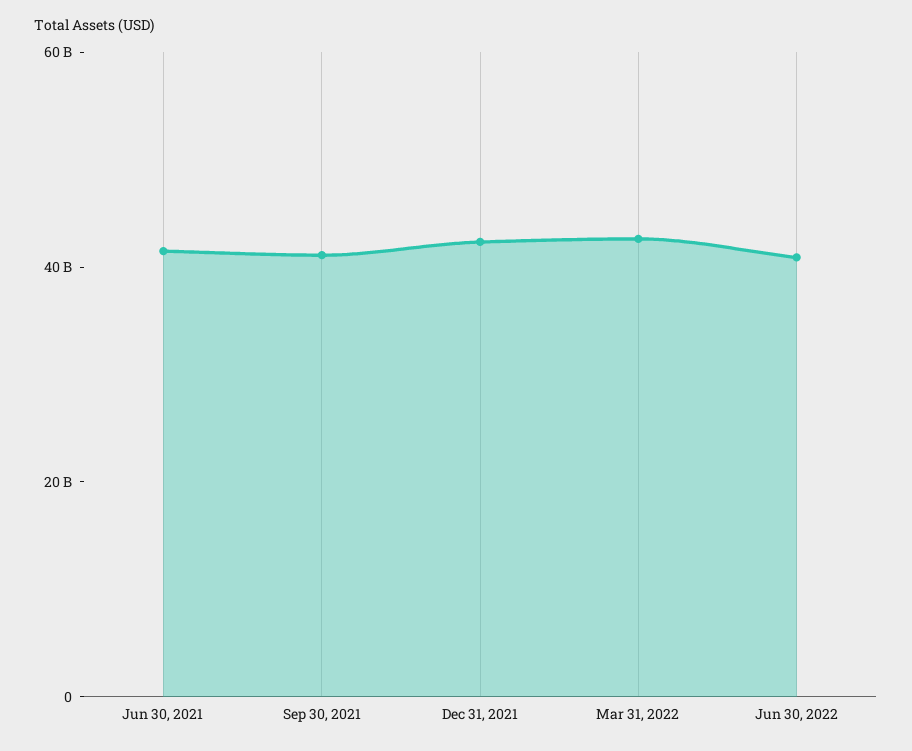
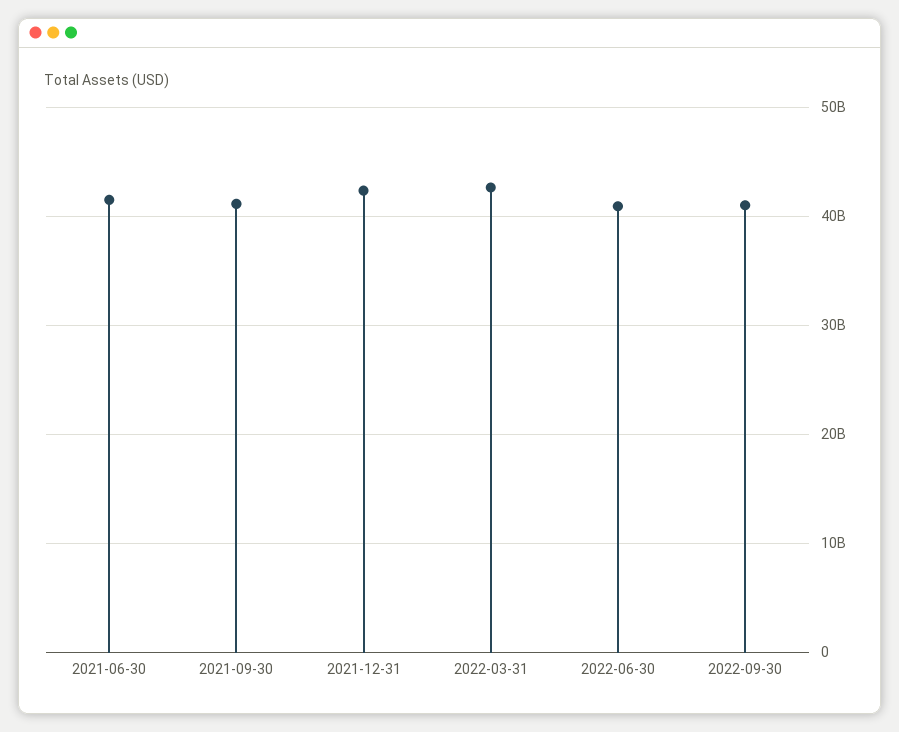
2022-09-30: none -> 41000000000

